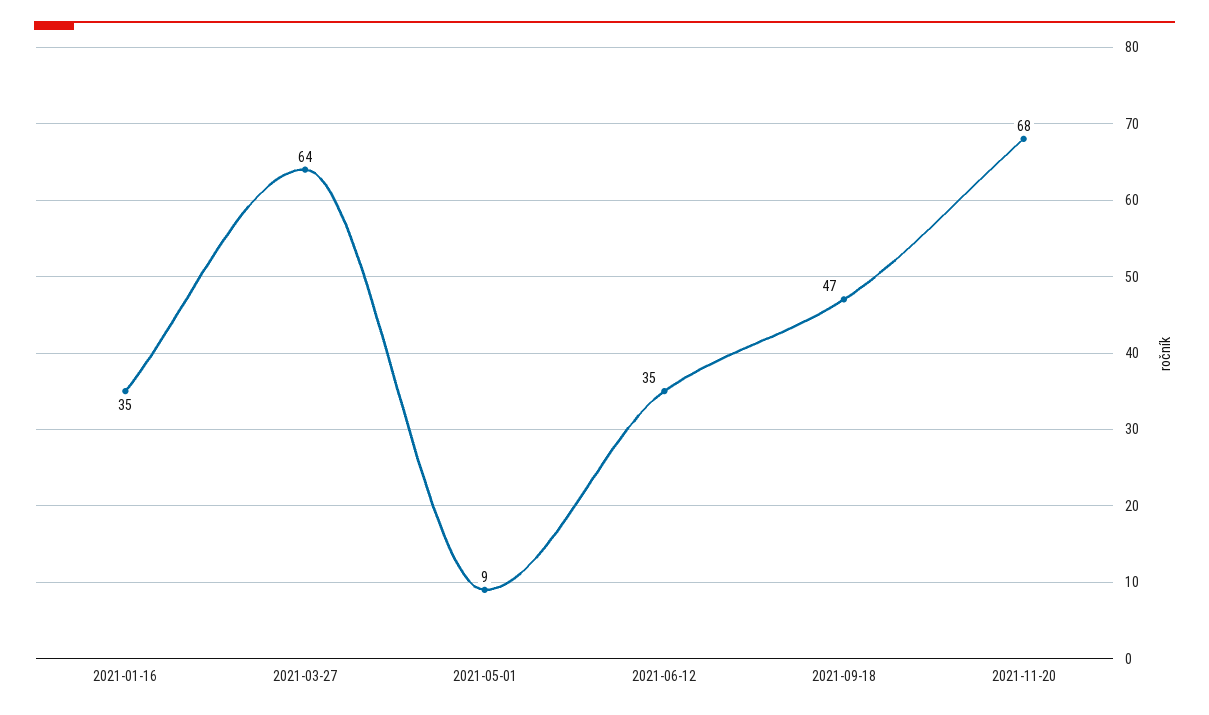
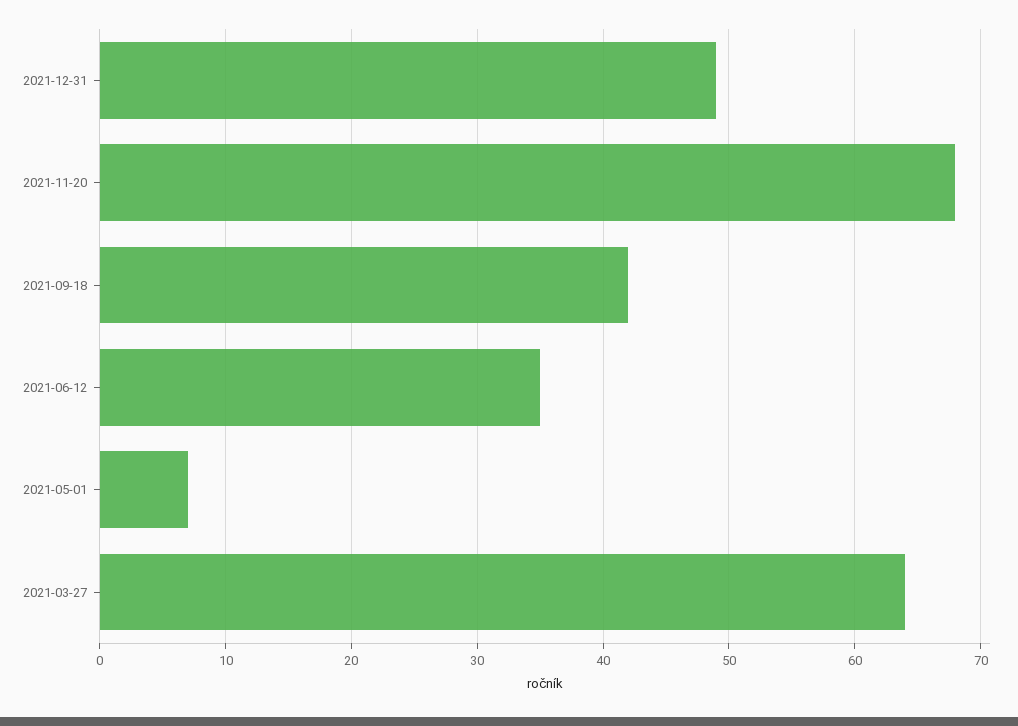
2021-01-16: 35 -> none
2021-05-01: 9 -> 7
2021-09-18: 47 -> 42
2021-12-31: none -> 49

